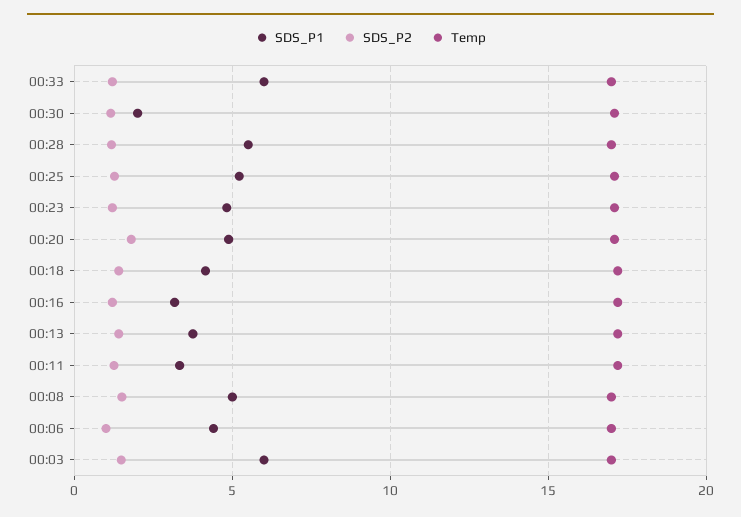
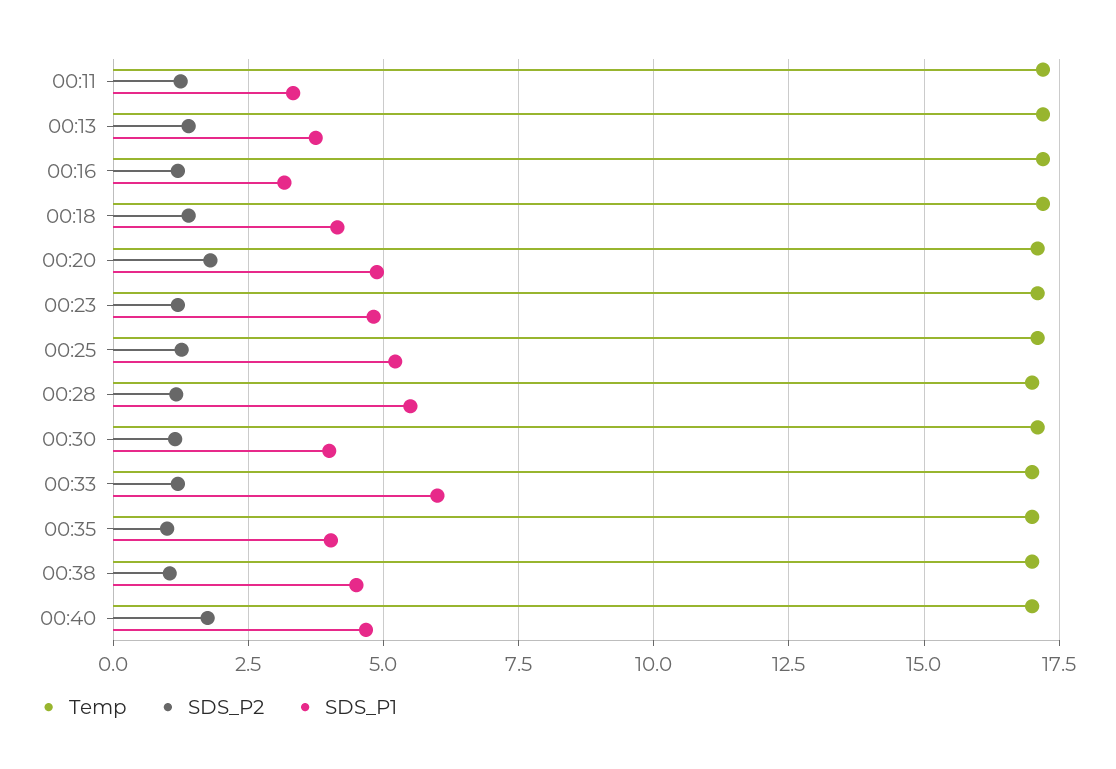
SDS_P1, 00:30: 2 -> 4
SDS_P1, 00:08: 5 -> none
SDS_P2, 00:08: 1.5 -> none
Temp, 00:08: 17 -> none
SDS_P1, 00:06: 4.5 -> none
SDS_P2, 00:06: 1 -> none
Temp, 00:06: 17 -> none
SDS_P1, 00:03: 6 -> none
SDS_P2, 00:03: 1.5 -> none
Temp, 00:03: 17 -> none
Temp, 00:35: none -> 17
SDS_P2, 00:35: none -> 1
SDS_P1, 00:35: none -> 4
Temp, 00:38: none -> 17
SDS_P2, 00:38: none -> 1
SDS_P1, 00:38: none -> 4.5
Temp, 00:40: none -> 17
SDS_P2, 00:40: none -> 1.75
SDS_P1, 00:40: none -> 4.75

